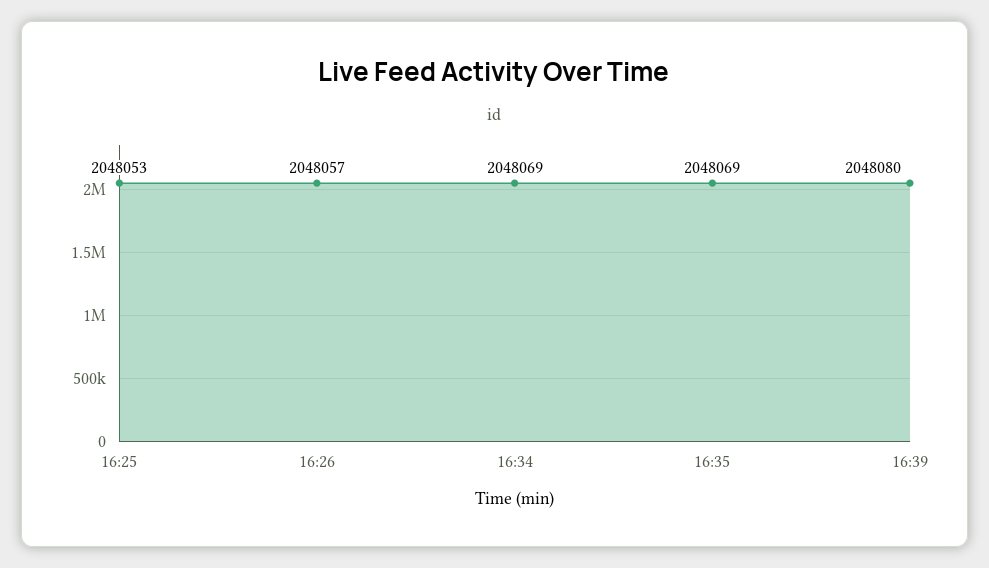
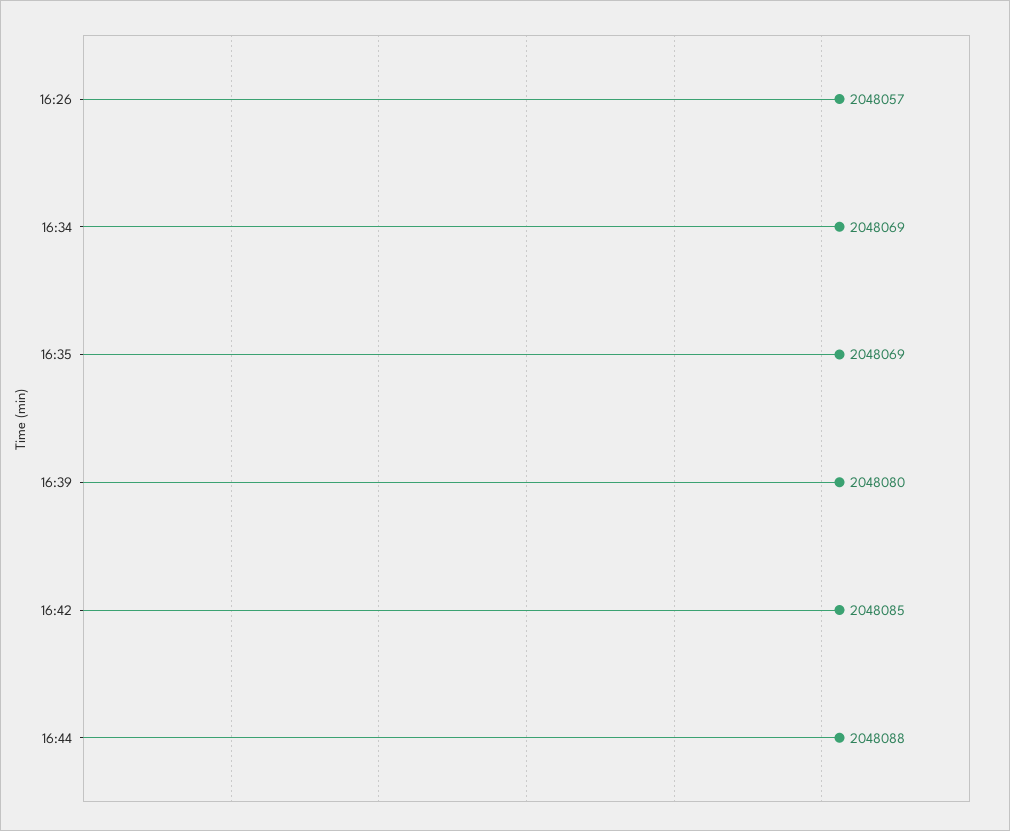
16:25: 2048053 -> none
16:42: none -> 2048085
16:44: none -> 2048088

